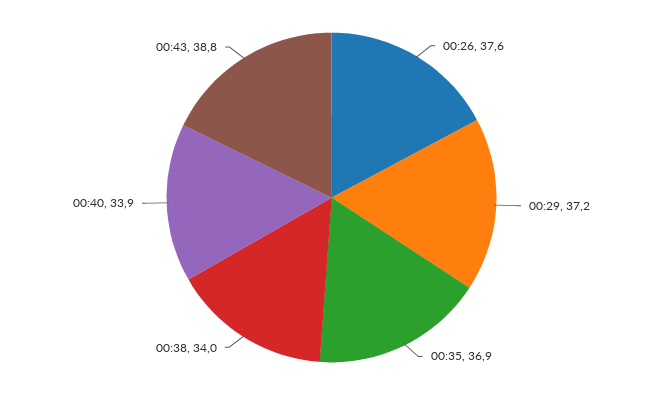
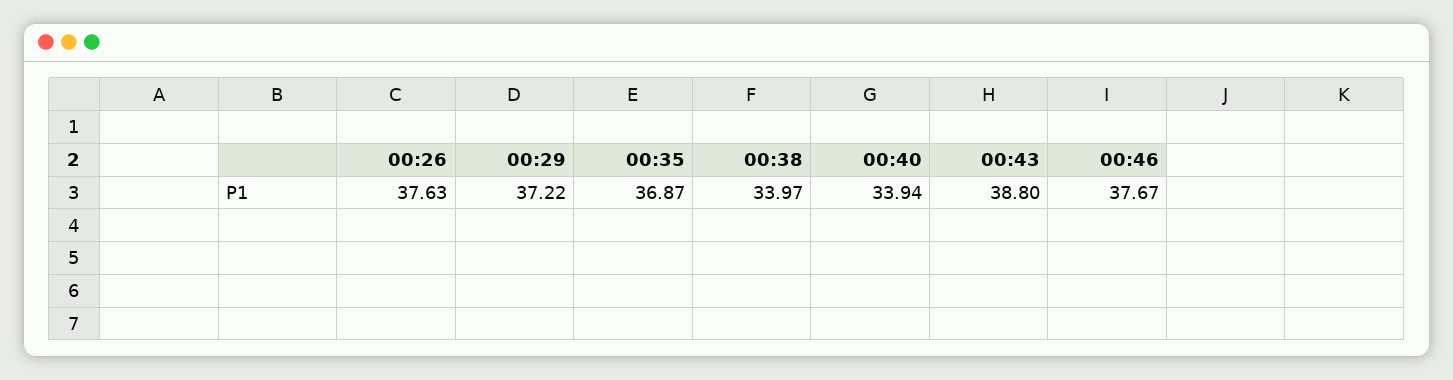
00:46: none -> 37.67

